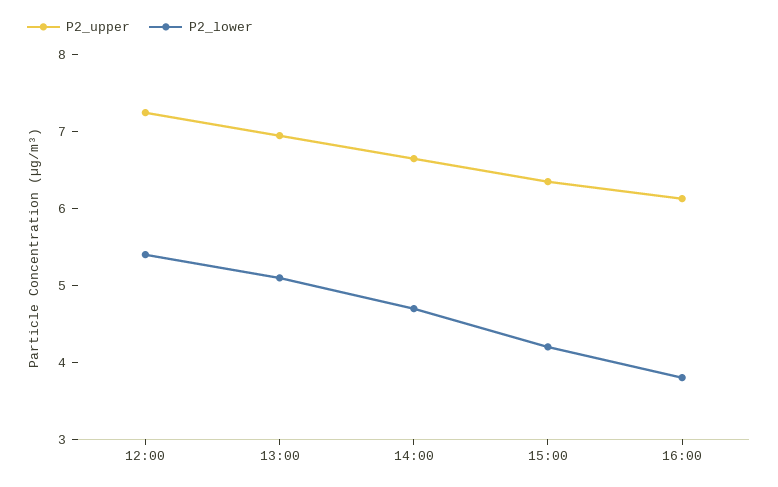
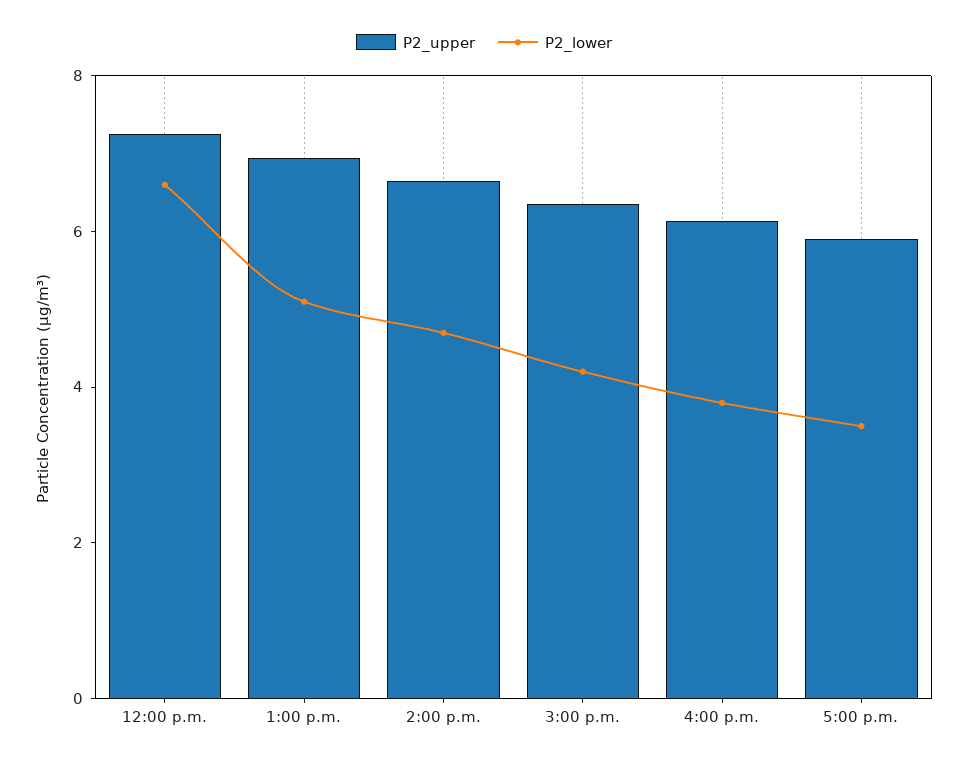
P2_lower, 12:00: 5.4 -> 6.5
P2_upper, 5:00 p.m.: none -> 6
P2_lower, 5:00 p.m.: none -> 3.5

